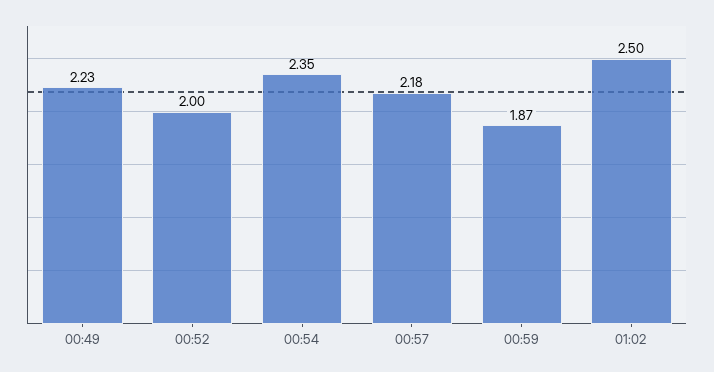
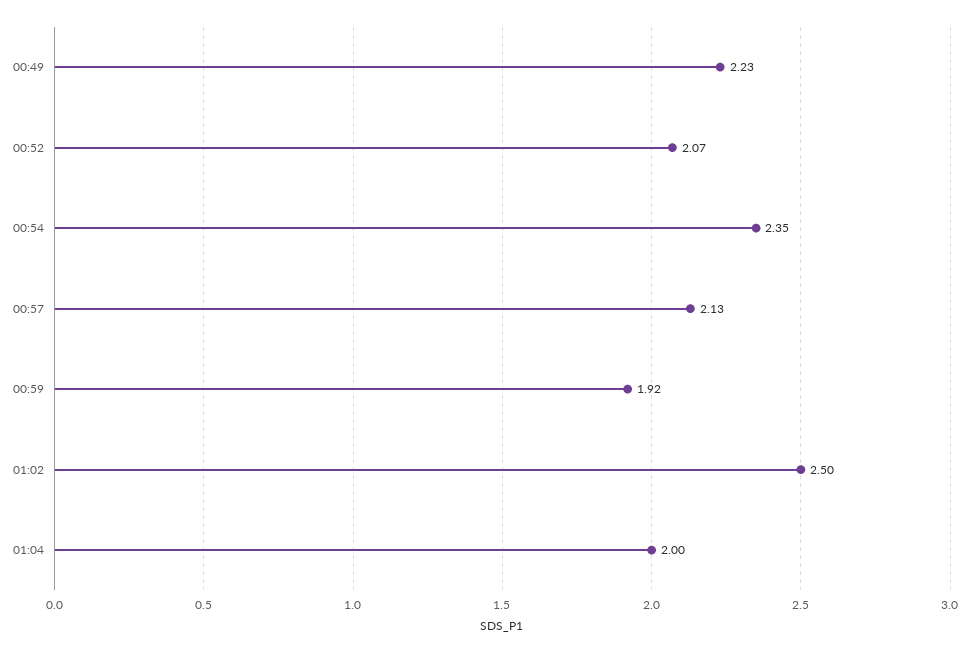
00:52: 2 -> 2.07
00:57: 2.18 -> 2.13
00:59: 1.87 -> 1.92
01:04: none -> 2

